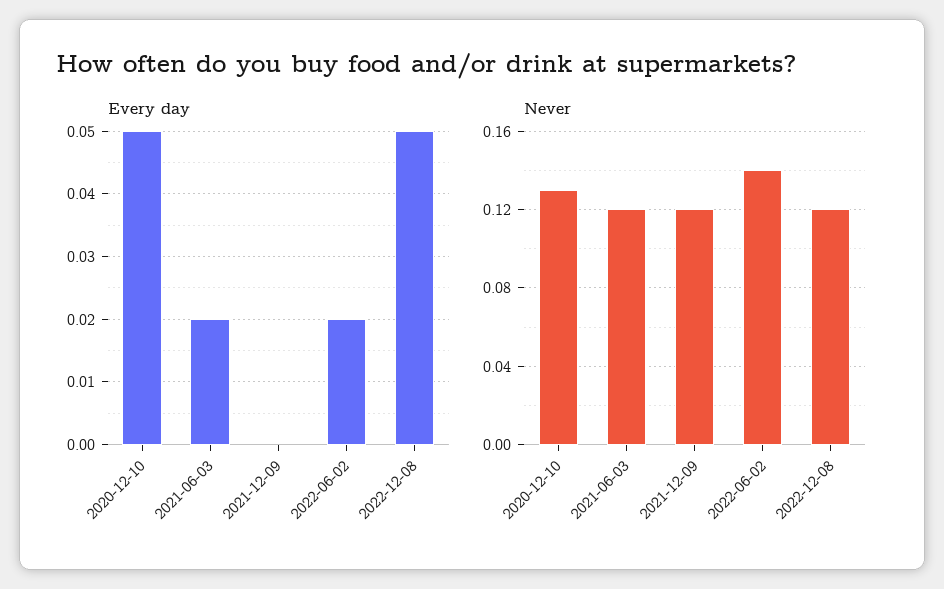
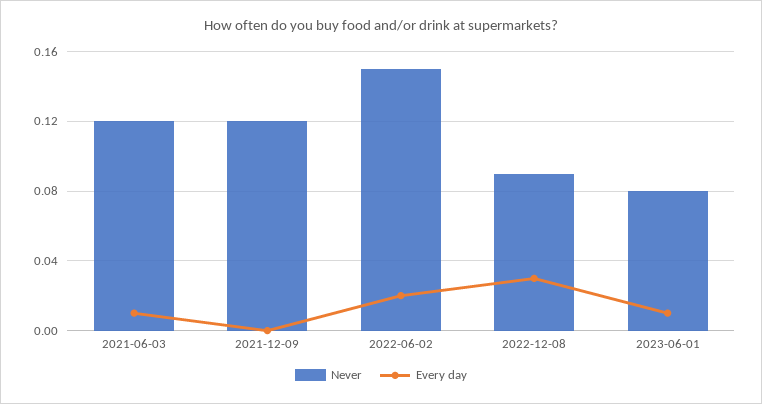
Every day, 2020-12-10: 0.05 -> none
Every day, 2021-06-03: 0.02 -> 0.01
Every day, 2022-12-08: 0.05 -> 0.03
Never, 2020-12-10: 0.13 -> none
Never, 2022-06-02: 0.14 -> 0.15
Never, 2022-12-08: 0.12 -> 0.09
Never, 2023-06-01: none -> 0.08
Every day, 2023-06-01: none -> 0.01

